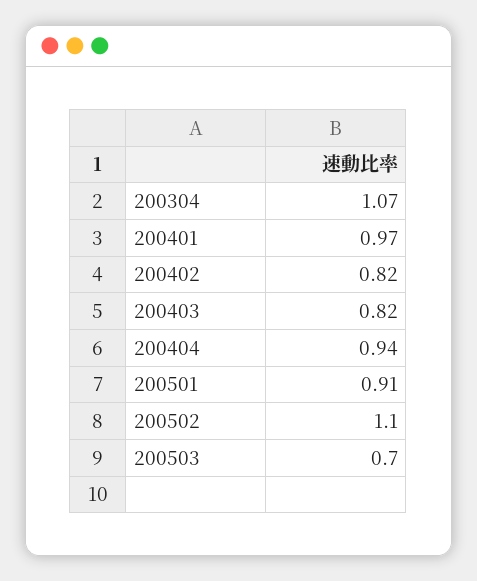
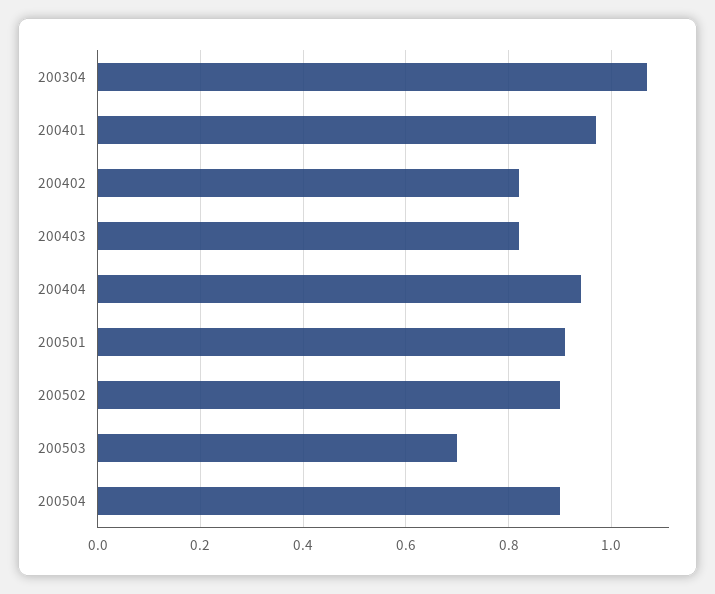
200502: 1.1 -> 0.9
200504: none -> 0.9

